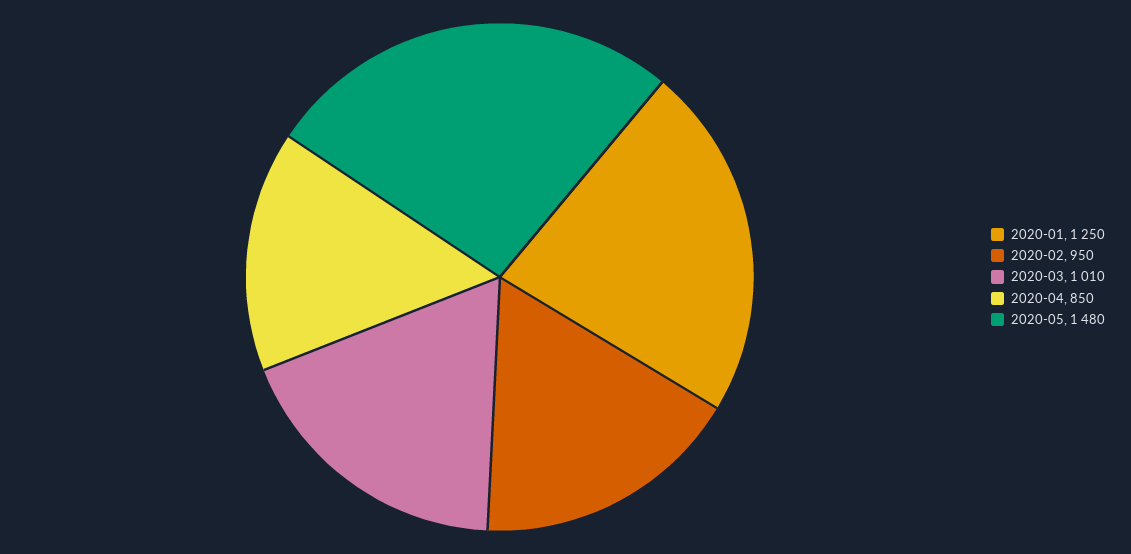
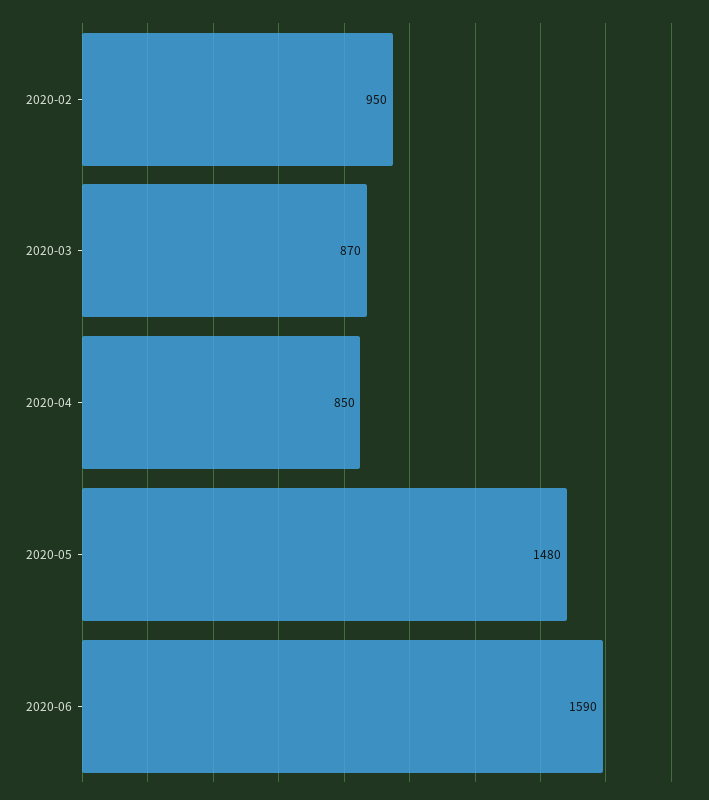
2020-01: 1250 -> none
2020-03: 1010 -> 870
2020-06: none -> 1590

